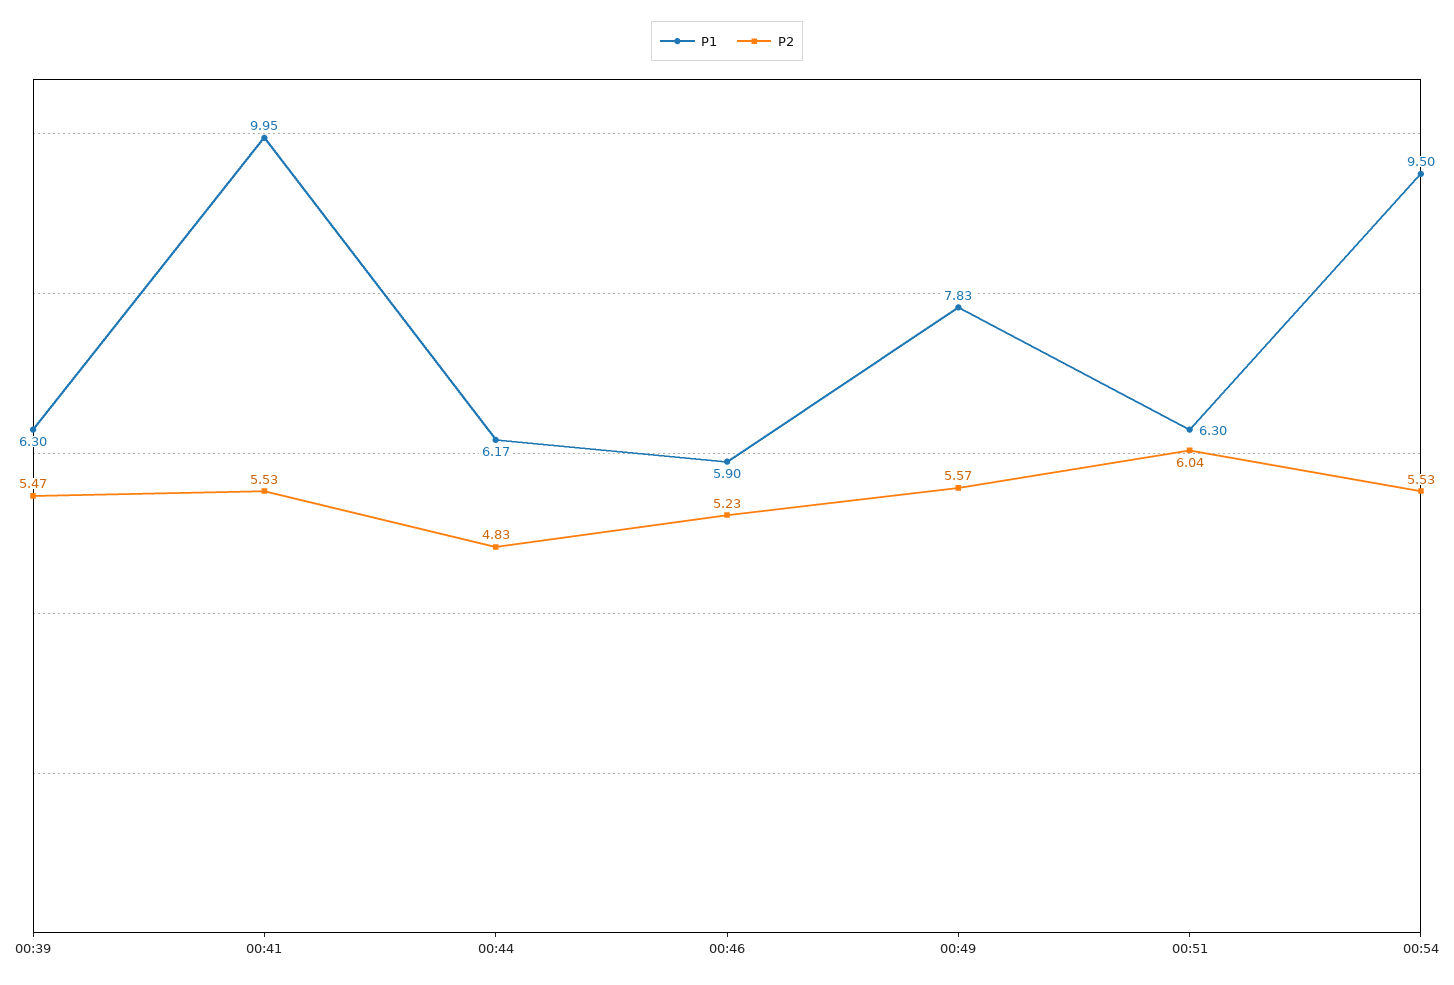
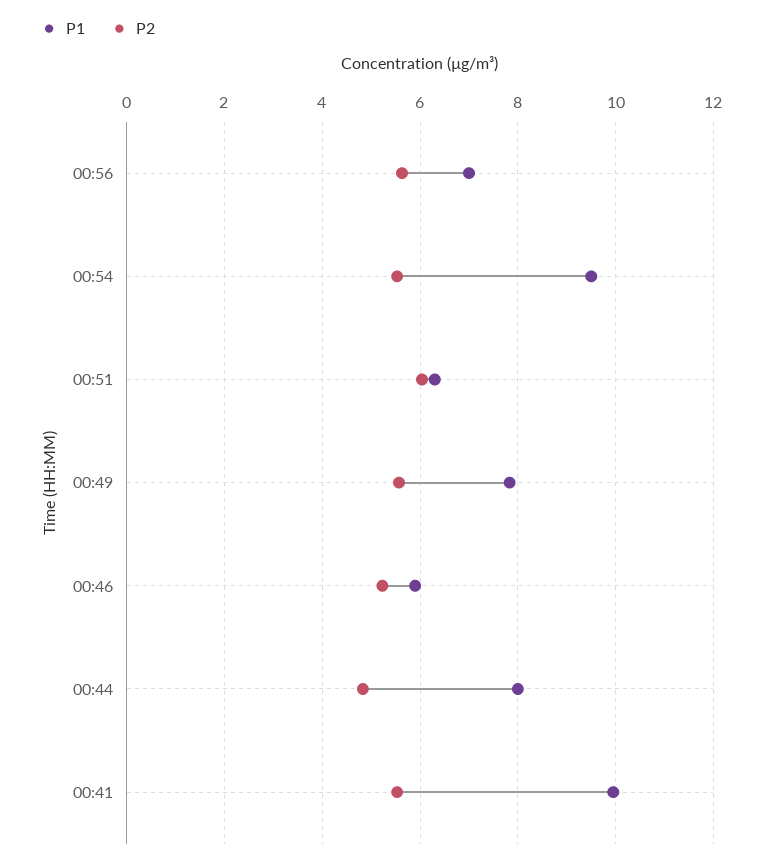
P1, 00:39: 6.3 -> none
P2, 00:39: 5.47 -> none
P1, 00:44: 6.17 -> 8
P1, 00:56: none -> 7
P2, 00:56: none -> 5.6

